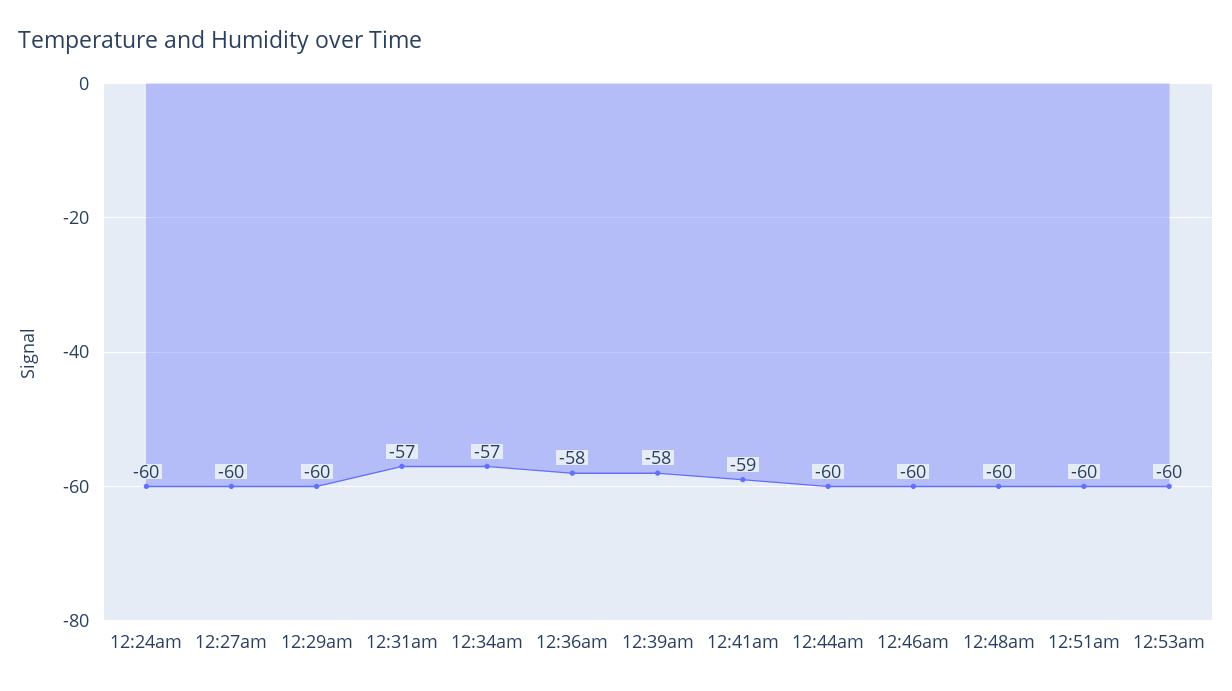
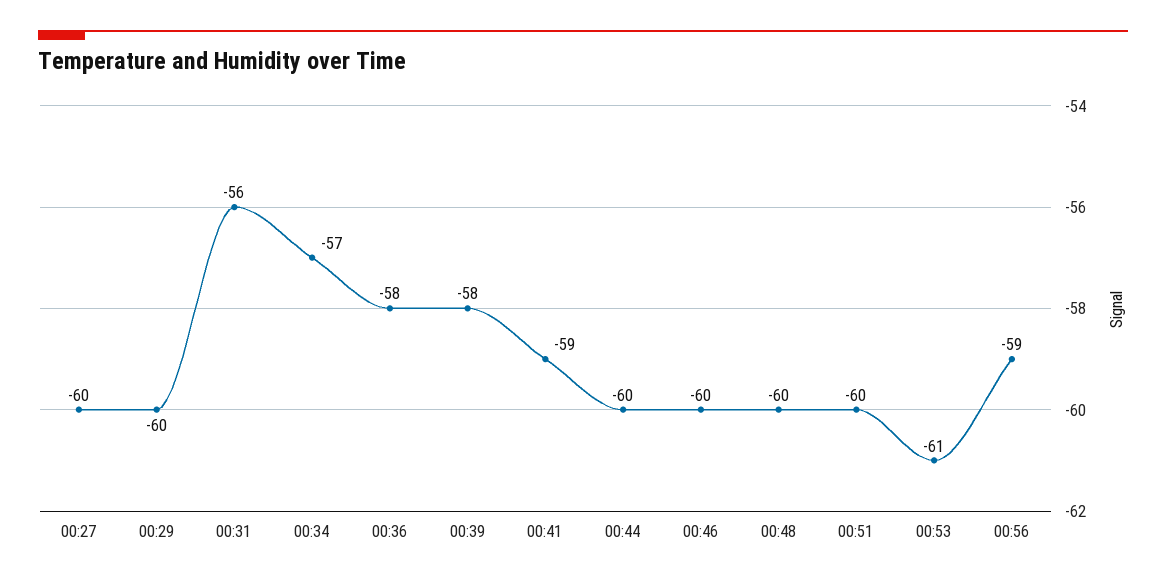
12:24am: -60 -> none
12:31am: -57 -> -56
12:53am: -60 -> -61
00:56: none -> -59

